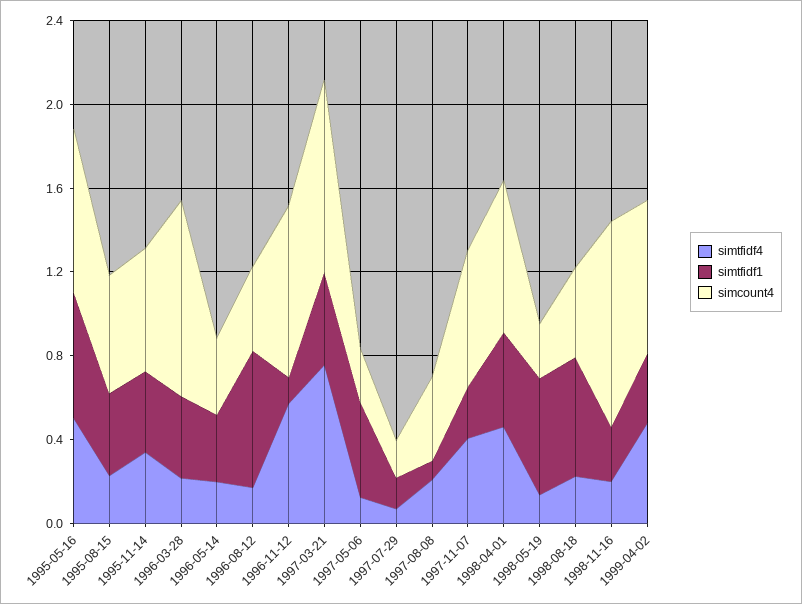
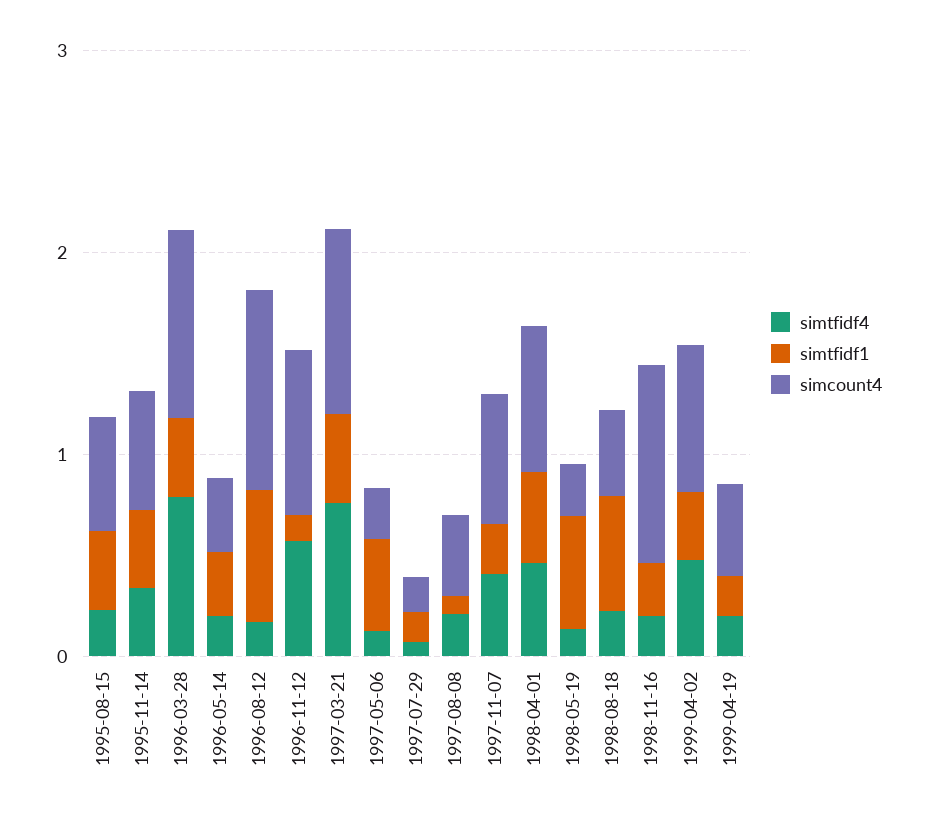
simtfidf4, 1995-05-16: 0.5 -> none
simtfidf1, 1995-05-16: 0.6 -> none
simcount4, 1995-05-16: 0.8 -> none
simtfidf4, 1996-03-28: 0.2 -> 0.8
simcount4, 1996-08-12: 0.4 -> 1
simtfidf4, 1999-04-19: none -> 0.2
simtfidf1, 1999-04-19: none -> 0.2
simcount4, 1999-04-19: none -> 0.4

